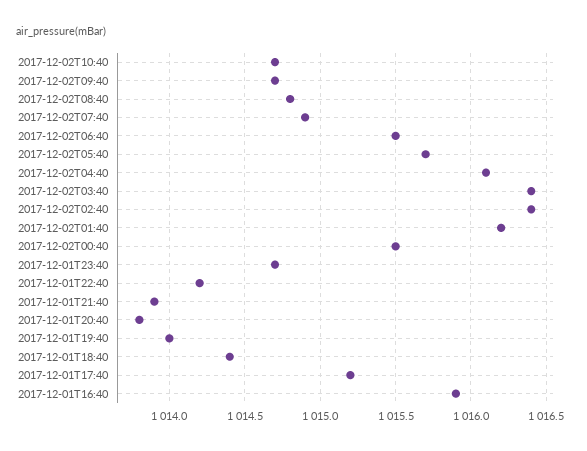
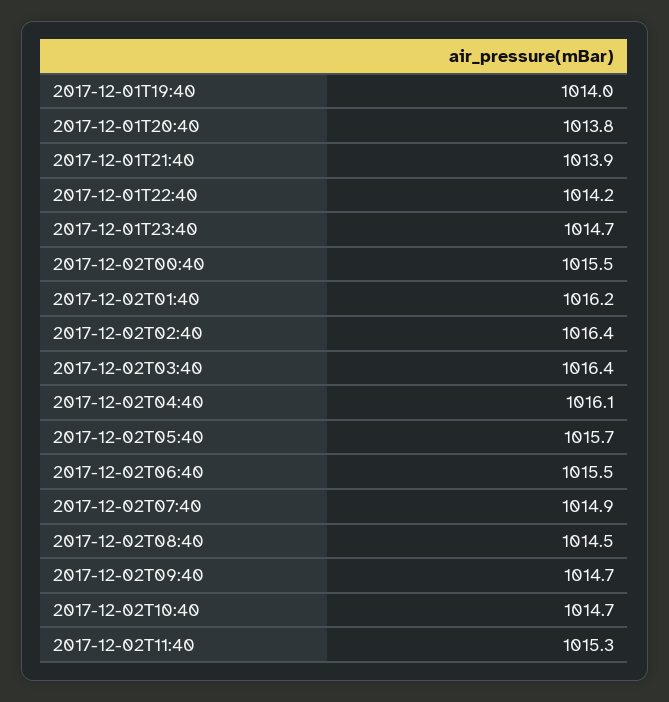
2017-12-02T08:40: 1014.8 -> 1014.5
2017-12-01T18:40: 1014.4 -> none
2017-12-01T17:40: 1015.2 -> none
2017-12-01T16:40: 1015.9 -> none
2017-12-02T11:40: none -> 1015.3

